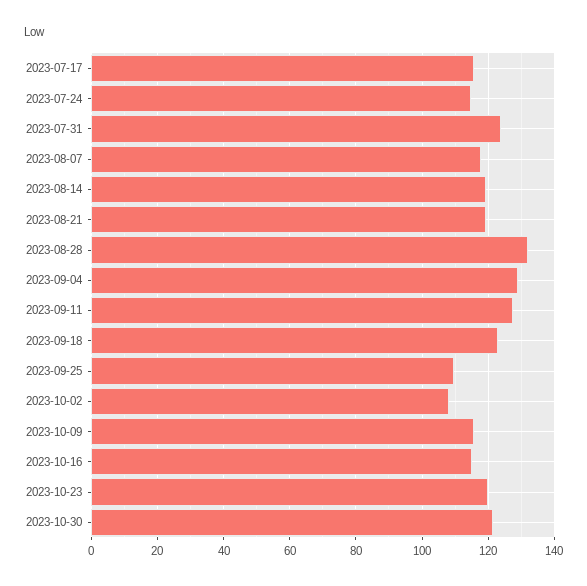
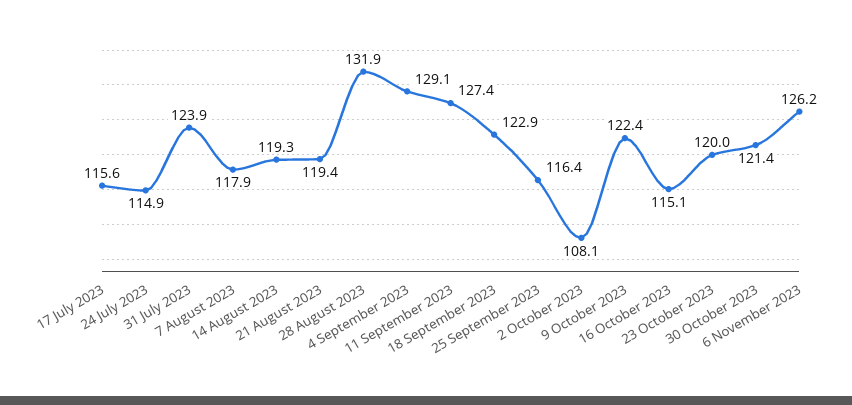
2023-09-25: 110 -> 116.4
2023-10-09: 116 -> 122.4
6 November 2023: none -> 126.2

